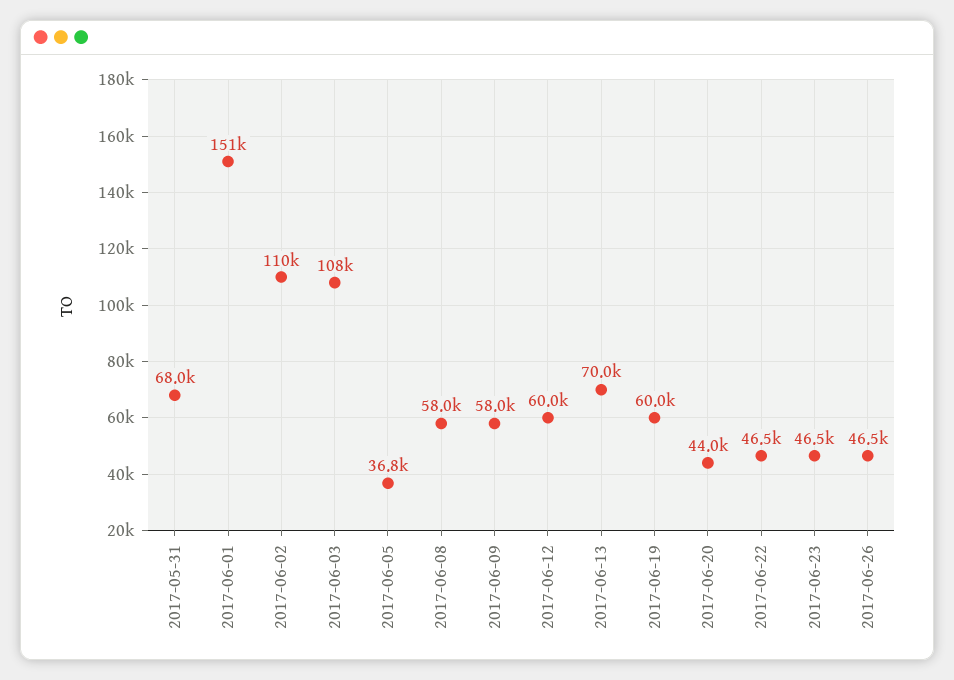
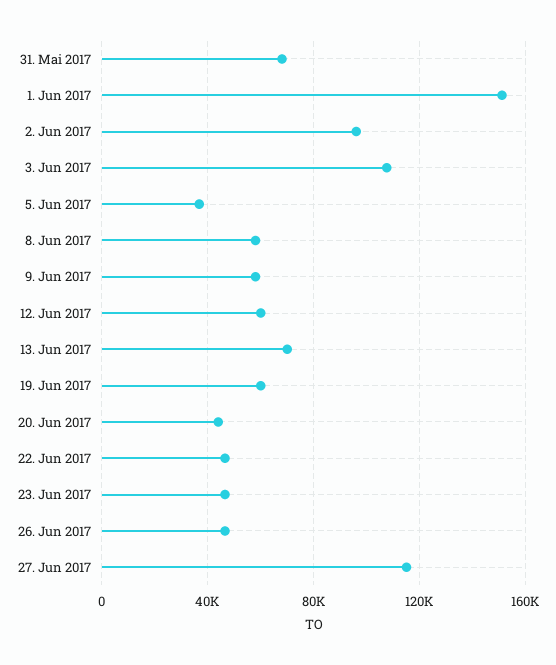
2017-06-02: 110000 -> 95000
27. Jun 2017: none -> 115000

